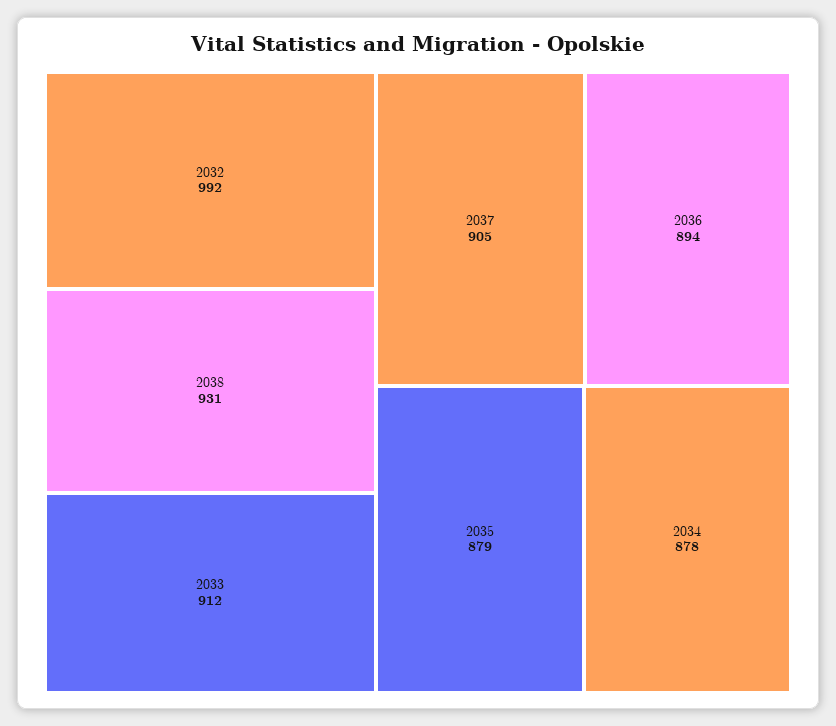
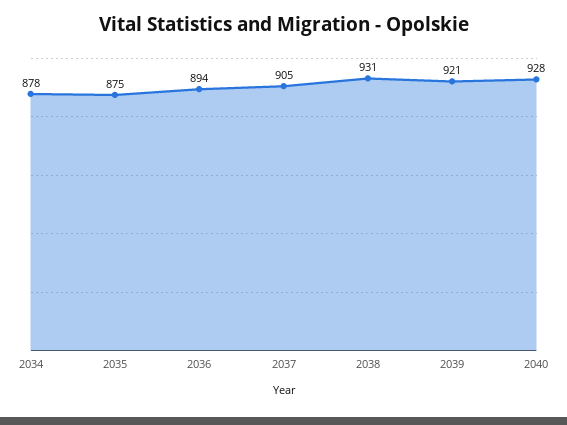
2032: 992 -> none
2033: 912 -> none
2035: 879 -> 875
2039: none -> 921
2040: none -> 928

